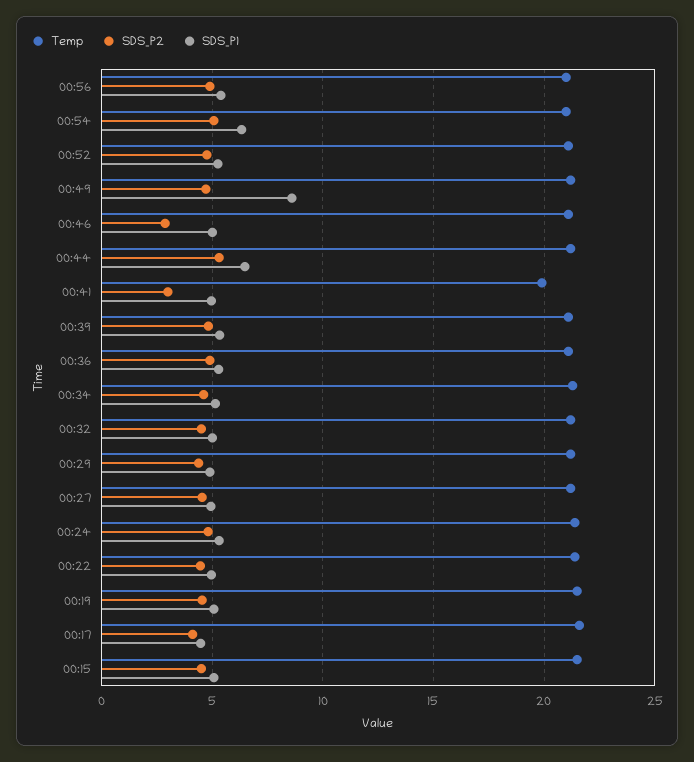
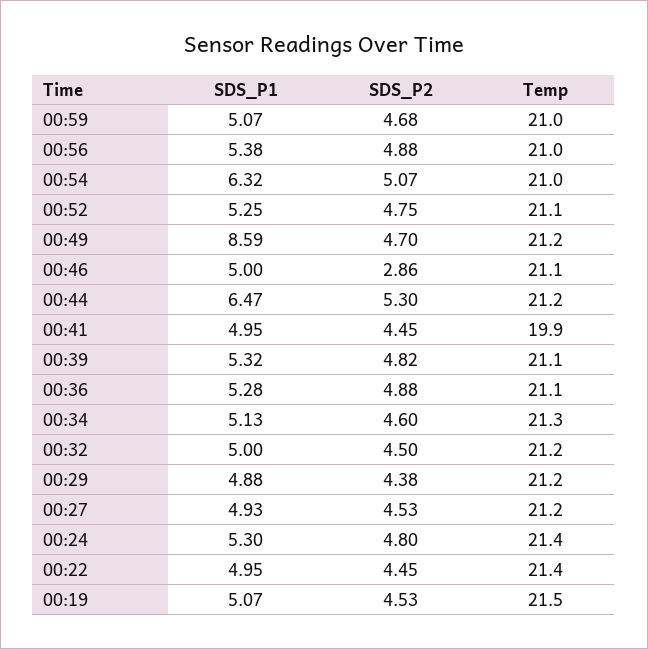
SDS_P2, 00:41: 3 -> 4.45
Temp, 00:17: 21.5 -> none
SDS_P2, 00:17: 4 -> none
SDS_P1, 00:17: 4.5 -> none
Temp, 00:15: 21.5 -> none
SDS_P2, 00:15: 4.5 -> none
SDS_P1, 00:15: 5 -> none
SDS_P1, 00:59: none -> 5.07
SDS_P2, 00:59: none -> 4.68
Temp, 00:59: none -> 21

